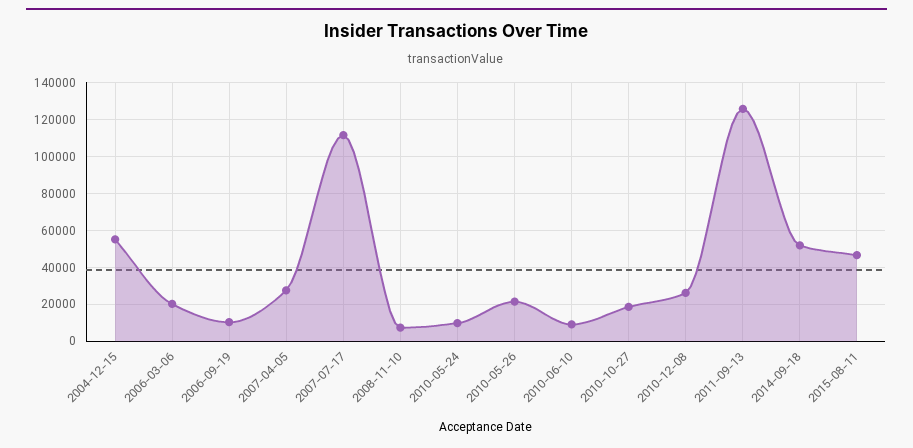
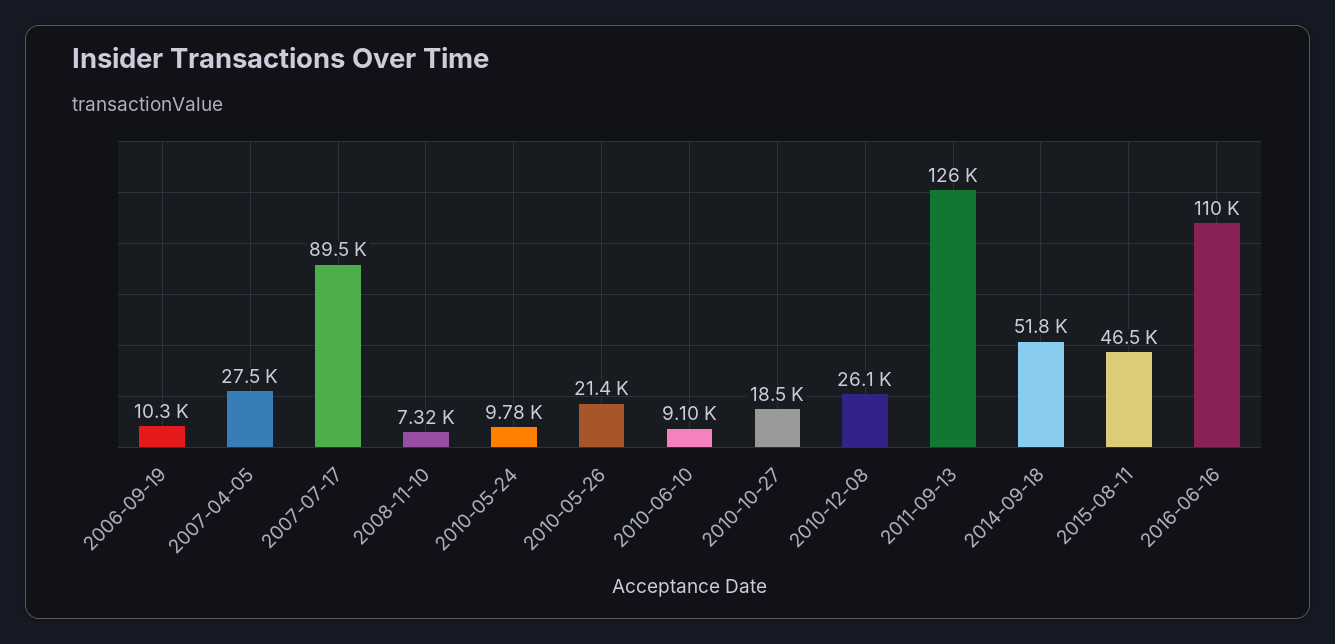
2004-12-15: 55000 -> none
2006-03-06: 20000 -> none
2007-07-17: 110000 -> 89500
2016-06-16: none -> 110000

